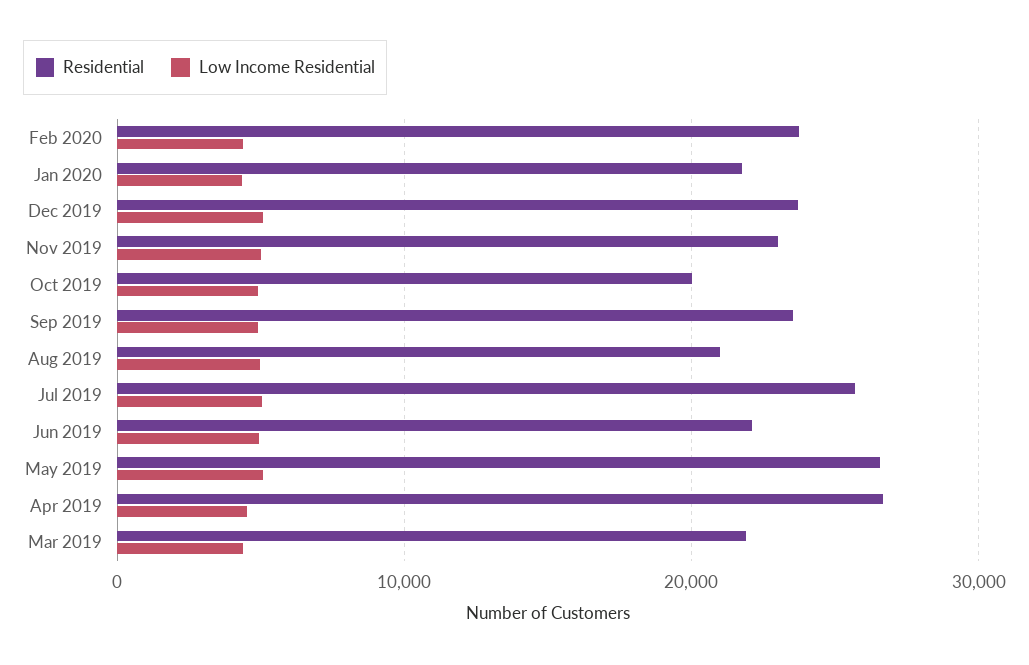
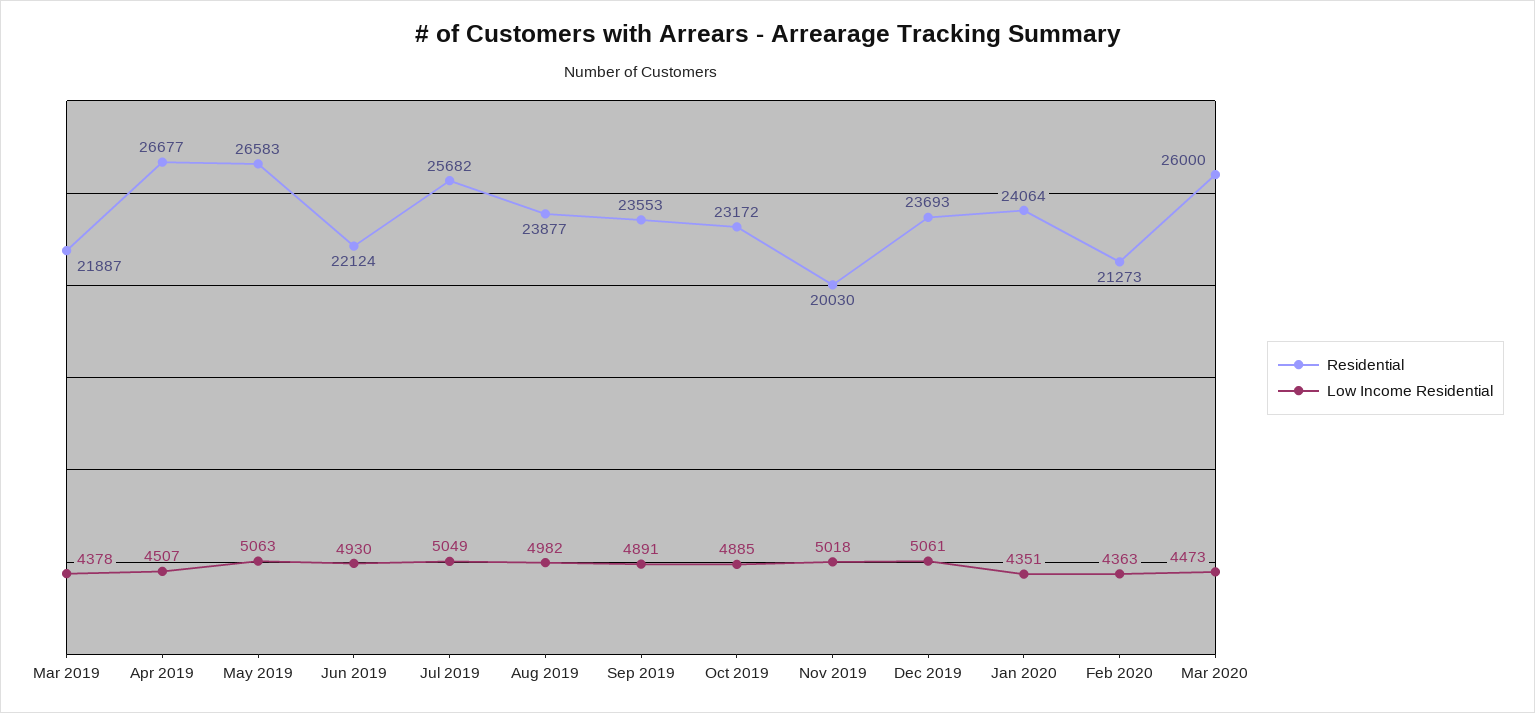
Residential, Feb 2020: 24000 -> 21273
Residential, Jan 2020: 22000 -> 24064
Residential, Nov 2019: 23000 -> 20030
Residential, Oct 2019: 20000 -> 23172
Residential, Aug 2019: 21000 -> 23877
Residential, Mar 2020: none -> 26000
Low Income Residential, Mar 2020: none -> 4473

